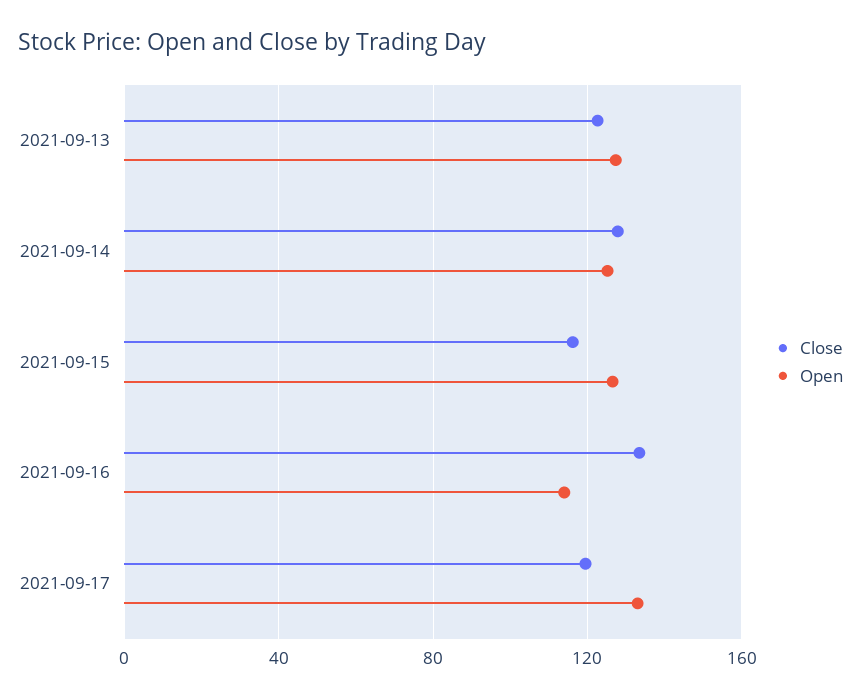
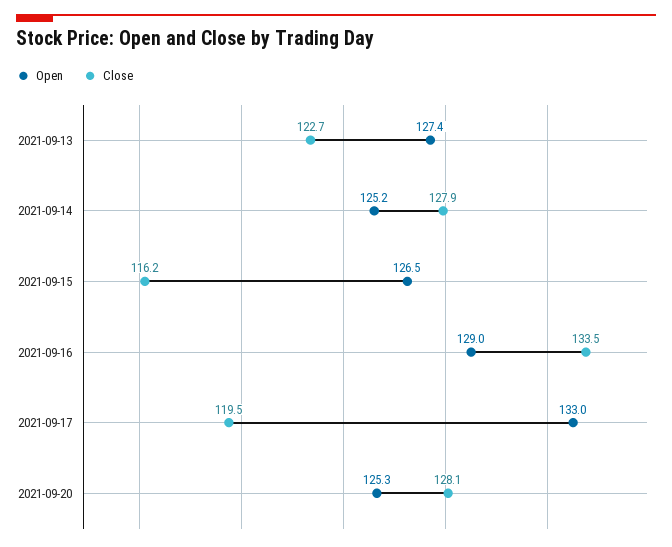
Open, 2021-09-16: 115 -> 129
Open, 2021-09-20: none -> 125.3
Close, 2021-09-20: none -> 128.1

